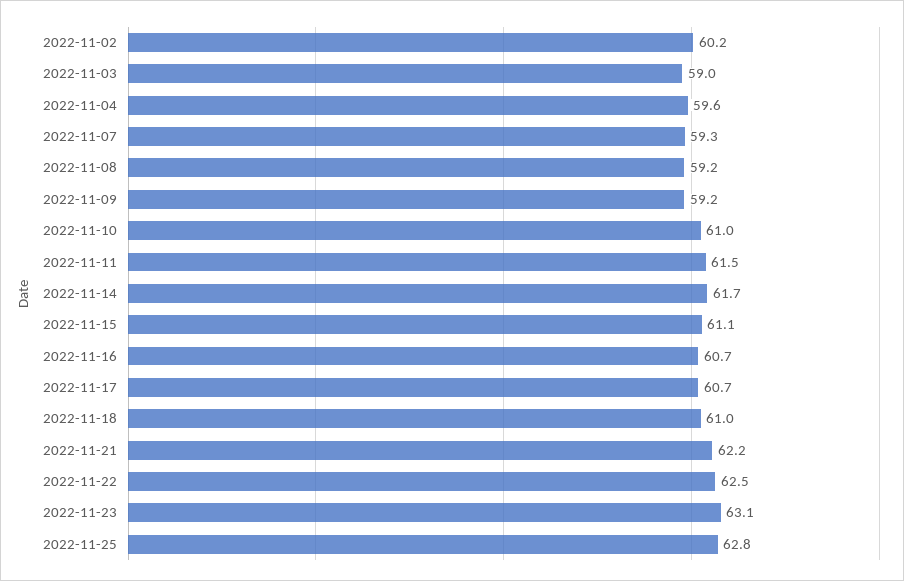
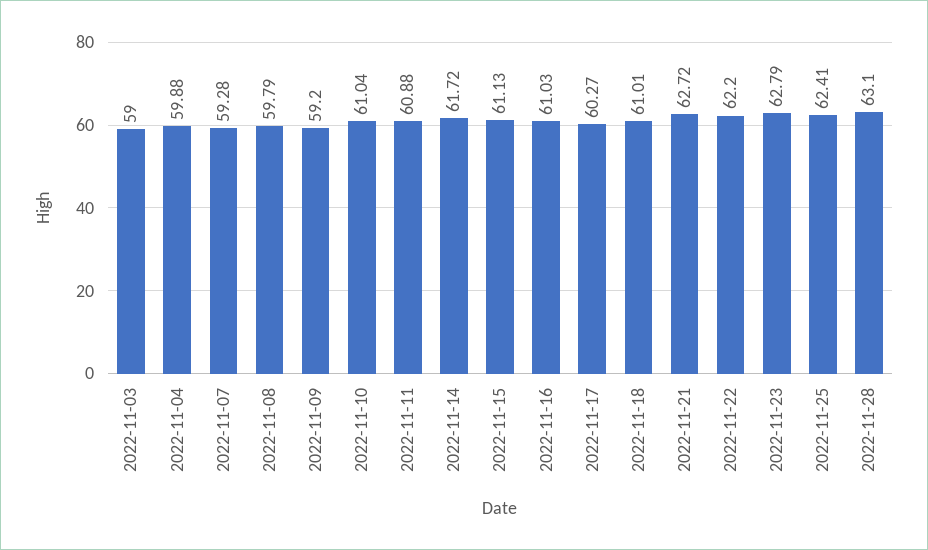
2022-11-02: 60.2 -> none
2022-11-04: 59.6 -> 59.88
2022-11-08: 59.2 -> 59.79
2022-11-11: 61.5 -> 60.88
2022-11-16: 60.7 -> 61.03
2022-11-17: 60.7 -> 60.27
2022-11-21: 62.2 -> 62.72
2022-11-22: 62.5 -> 62.2
2022-11-23: 63.1 -> 62.79
2022-11-25: 62.8 -> 62.41
2022-11-28: none -> 63.1

